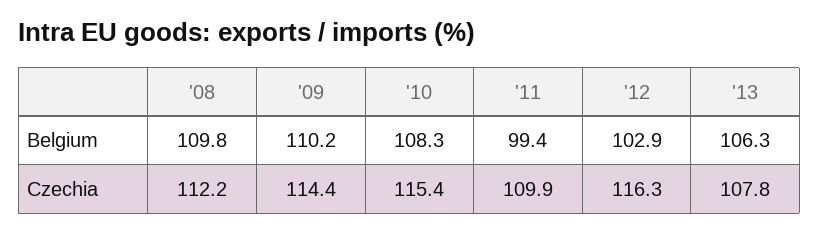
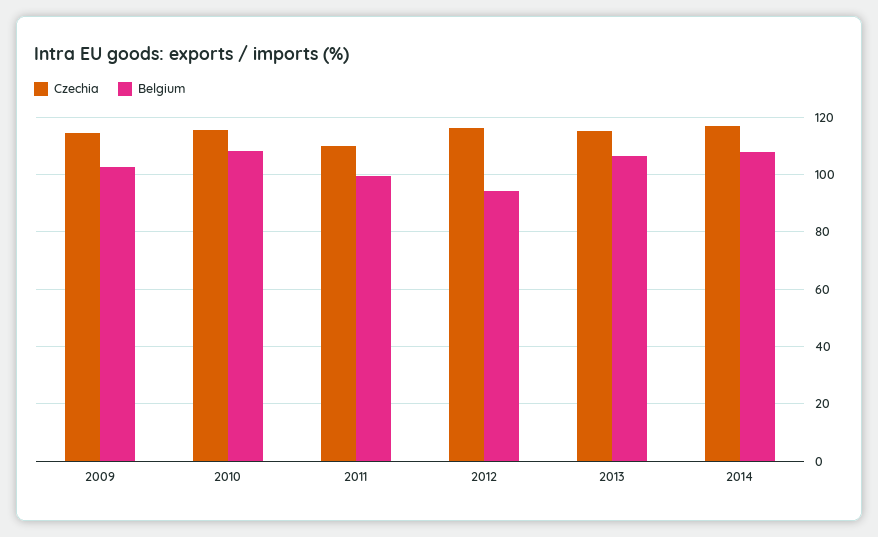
Belgium, '08: 109.8 -> none
Belgium, '09: 110.2 -> 102.5
Belgium, '12: 102.9 -> 95
Czechia, '08: 112.2 -> none
Czechia, '13: 107.8 -> 115
Czechia, 2014: none -> 117.5
Belgium, 2014: none -> 107.5

